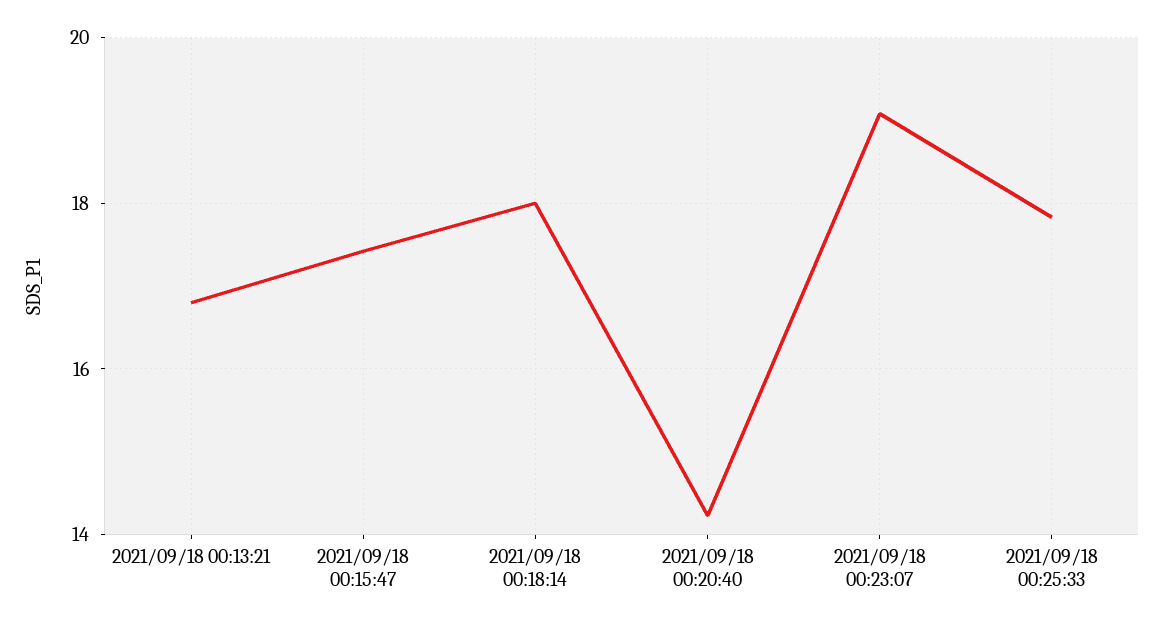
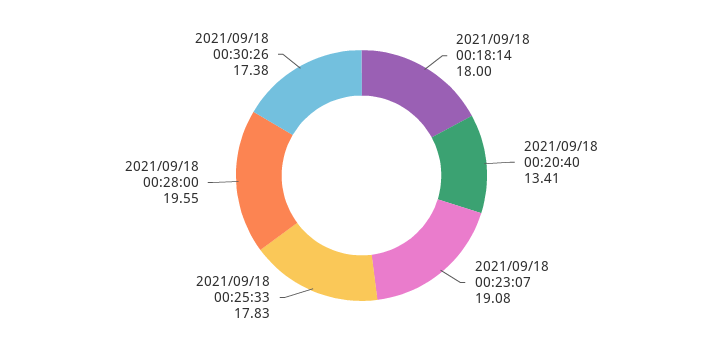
2021/09/18 00:13:21: 16.8 -> none
2021/09/18 00:15:47: 17.4 -> none
2021/09/18 00:20:40: 14.2 -> 13.41
2021/09/18 00:28:00: none -> 19.55
2021/09/18 00:30:26: none -> 17.38

